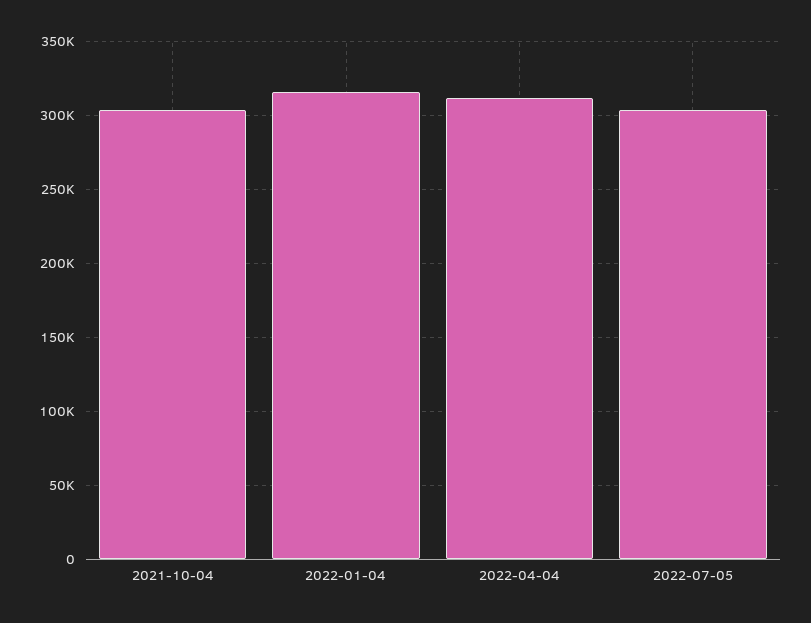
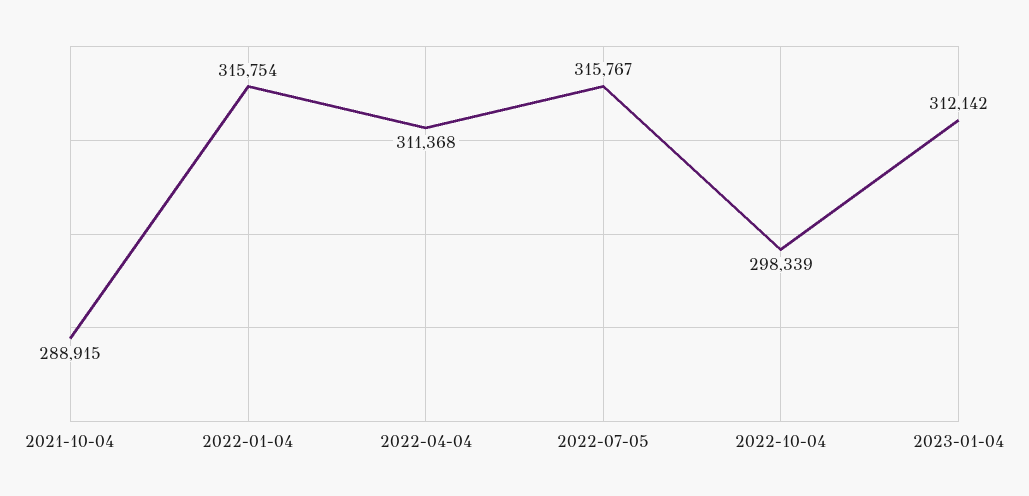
2021-10-04: 305000 -> 288915
2022-07-05: 305000 -> 315767
2022-10-04: none -> 298339
2023-01-04: none -> 312142

